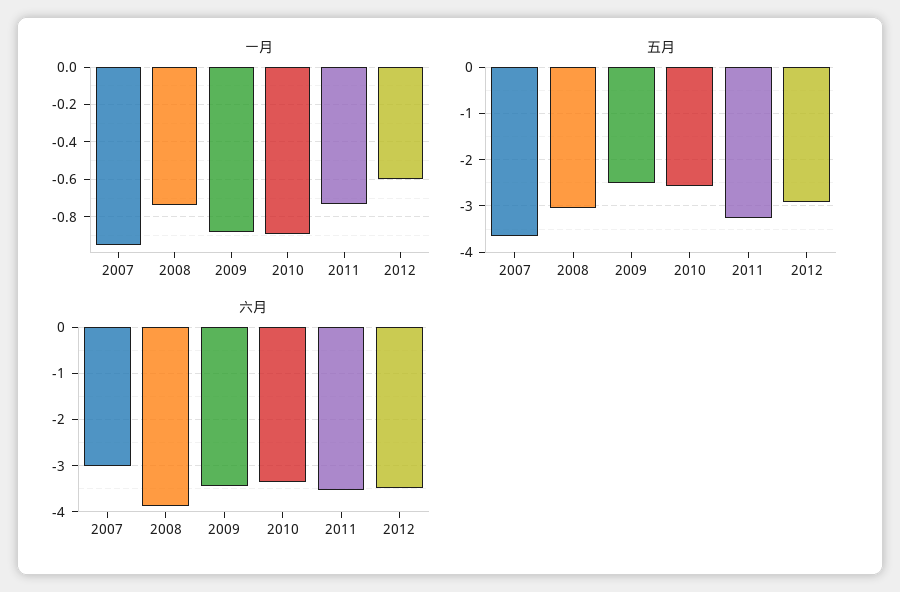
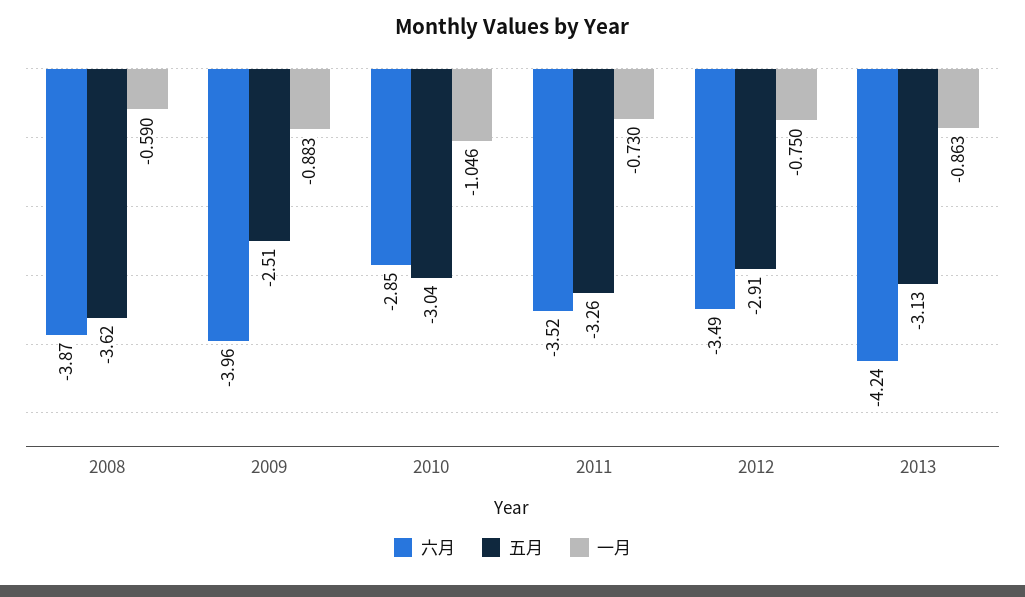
一月, 2007: -0.95 -> none
一月, 2008: -0.75 -> -0.59
一月, 2010: -0.9 -> -1.046
一月, 2012: -0.6 -> -0.75
五月, 2007: -3.6 -> none
五月, 2008: -3 -> -3.62
五月, 2010: -2.6 -> -3.04
六月, 2007: -3 -> none
六月, 2009: -3.4 -> -3.96
六月, 2010: -3.4 -> -2.85
六月, 2013: none -> -4.24
五月, 2013: none -> -3.13
一月, 2013: none -> -0.863

